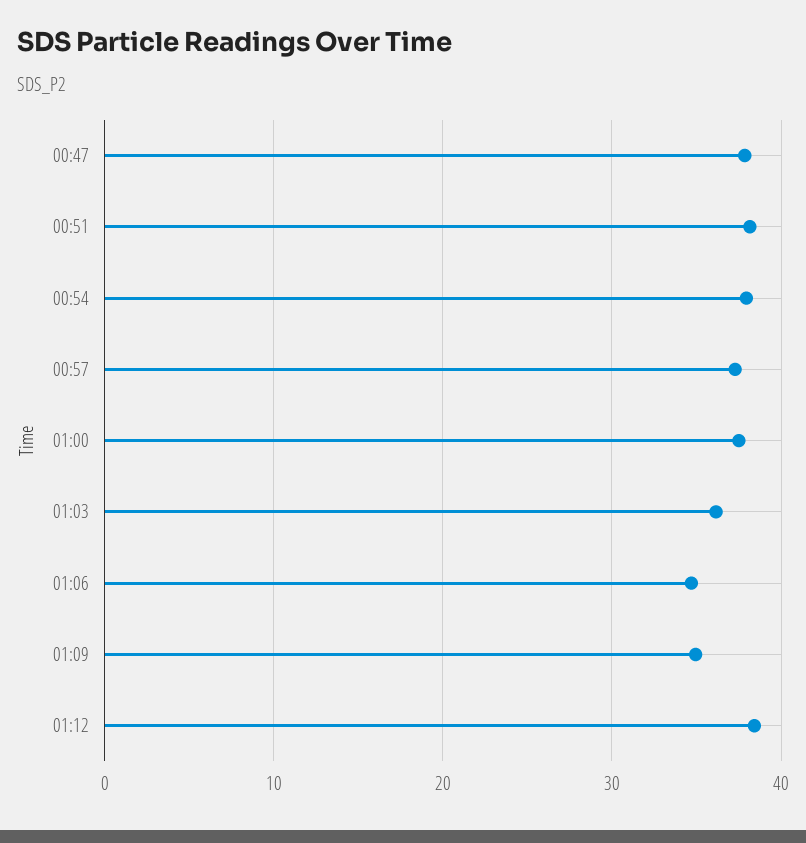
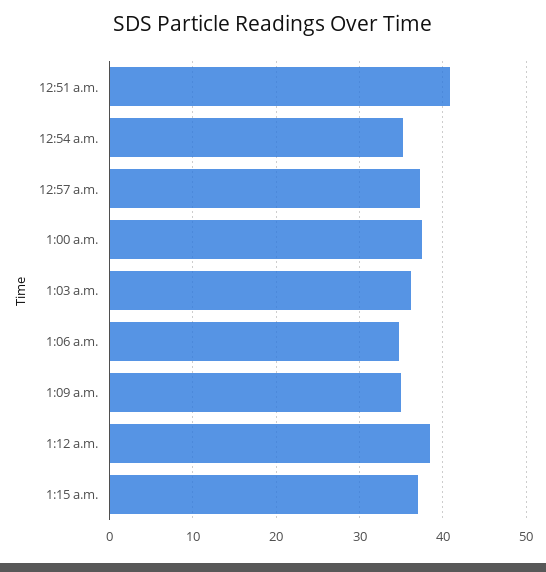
00:47: 38 -> none
00:51: 38 -> 41
00:54: 38 -> 35
1:15 a.m.: none -> 37

